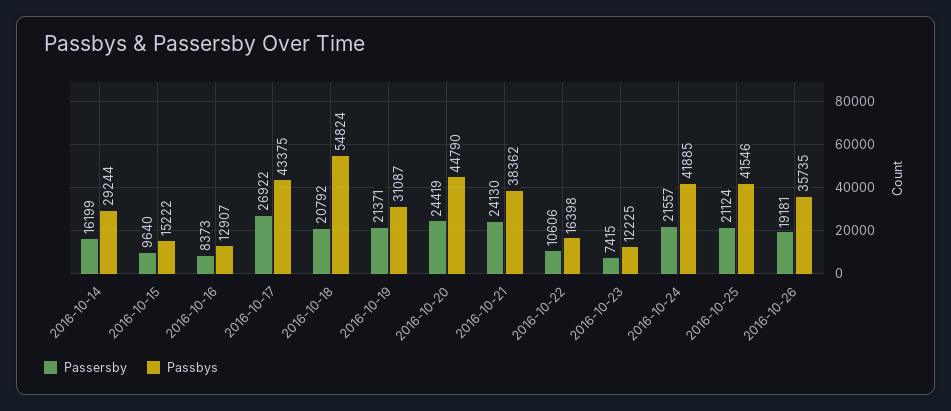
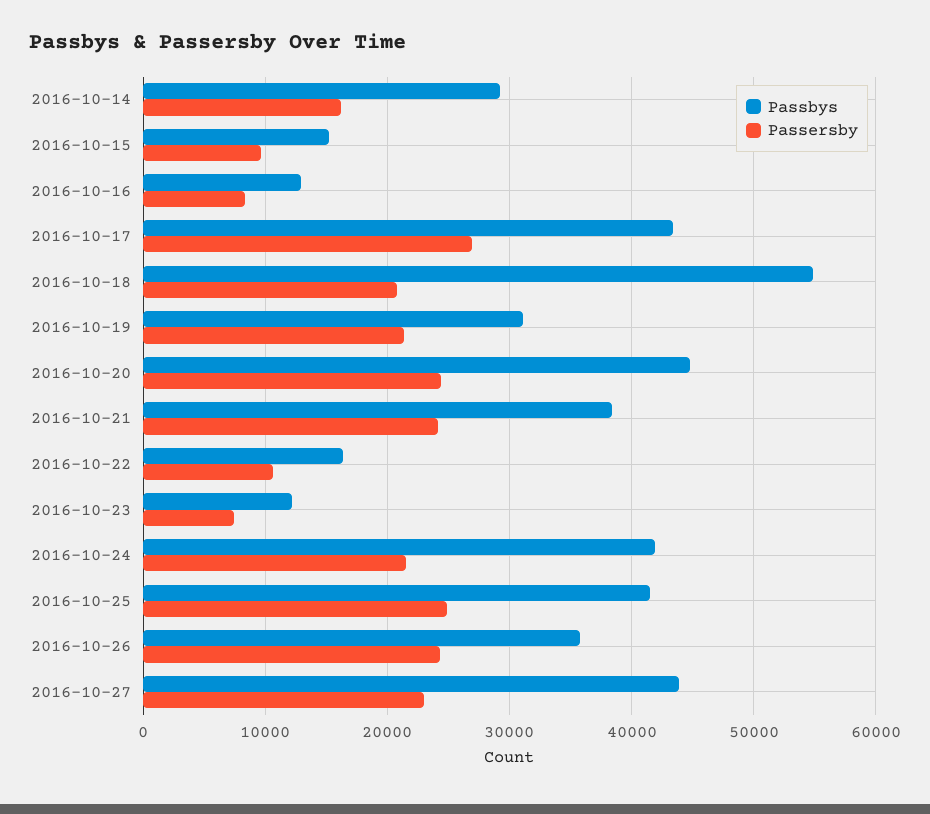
Passersby, 2016-10-25: 21124 -> 25000
Passersby, 2016-10-26: 19181 -> 24000
Passbys, 2016-10-27: none -> 44000
Passersby, 2016-10-27: none -> 23000

